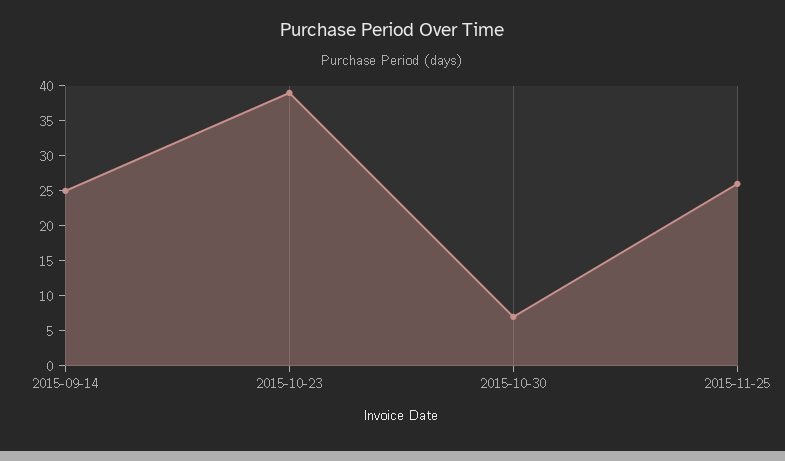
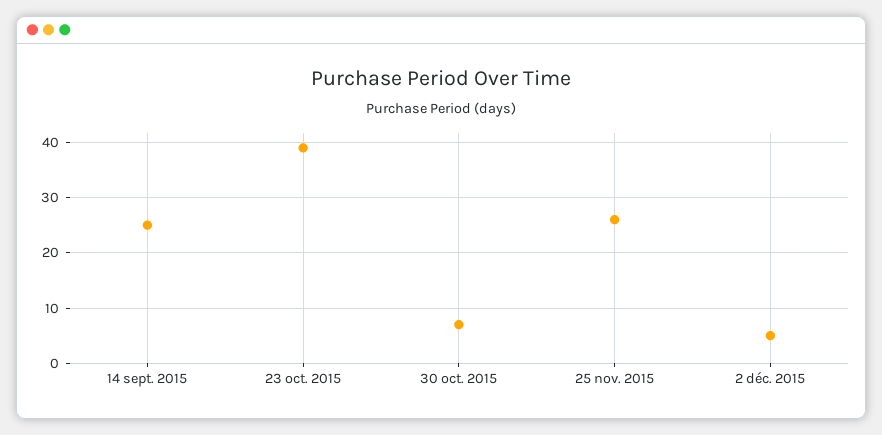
2 déc. 2015: none -> 5

